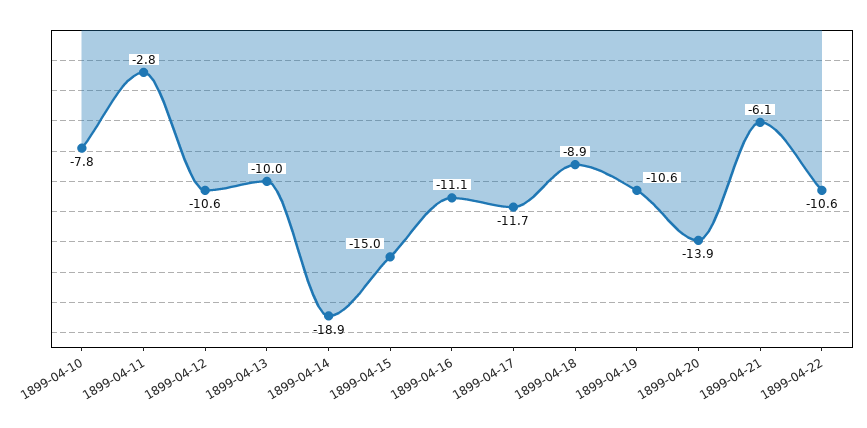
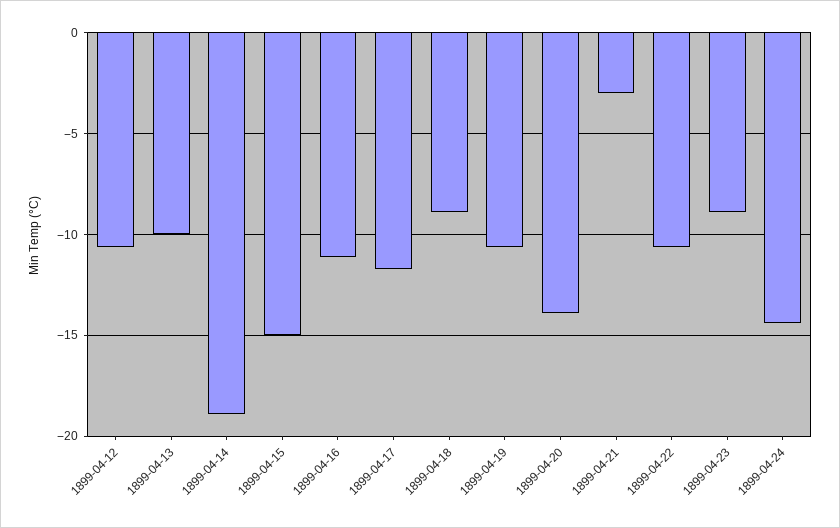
1899-04-10: -7.8 -> none
1899-04-11: -2.8 -> none
1899-04-21: -6.1 -> -3
1899-04-23: none -> -9
1899-04-24: none -> -14.5

